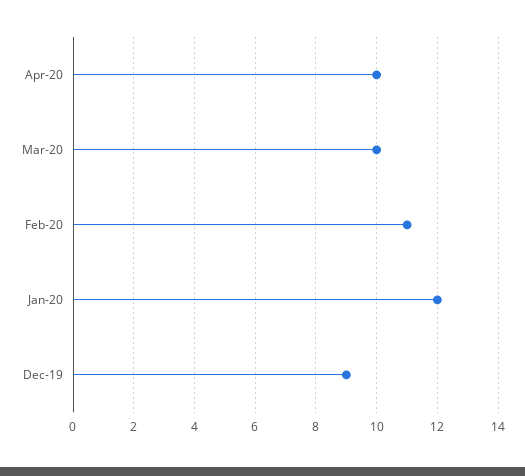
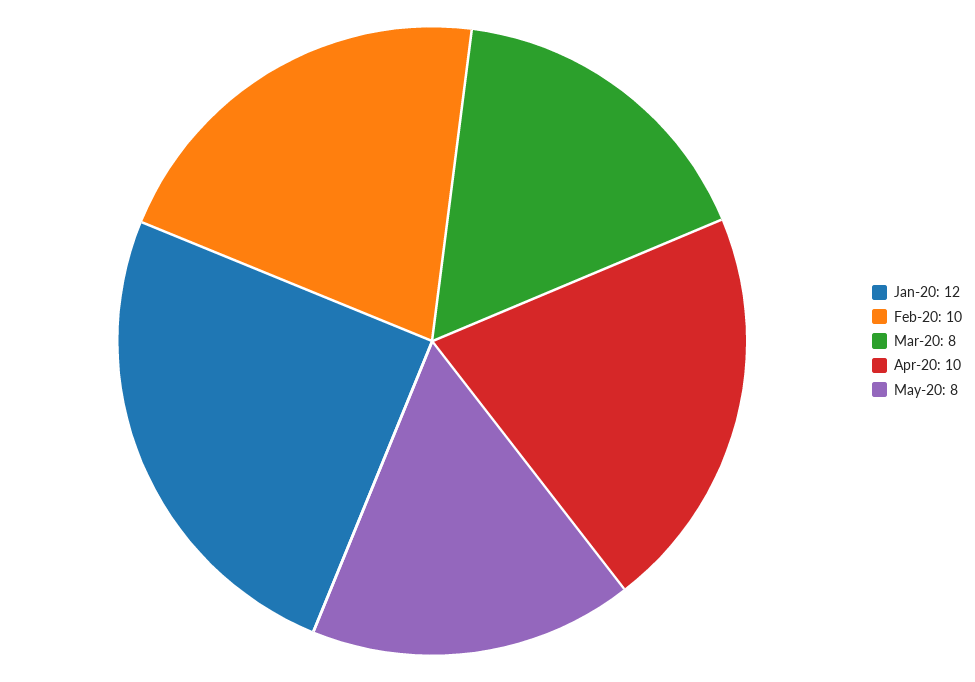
Mar-20: 10 -> 8
Feb-20: 11 -> 10
Dec-19: 9 -> none
May-20: none -> 8

